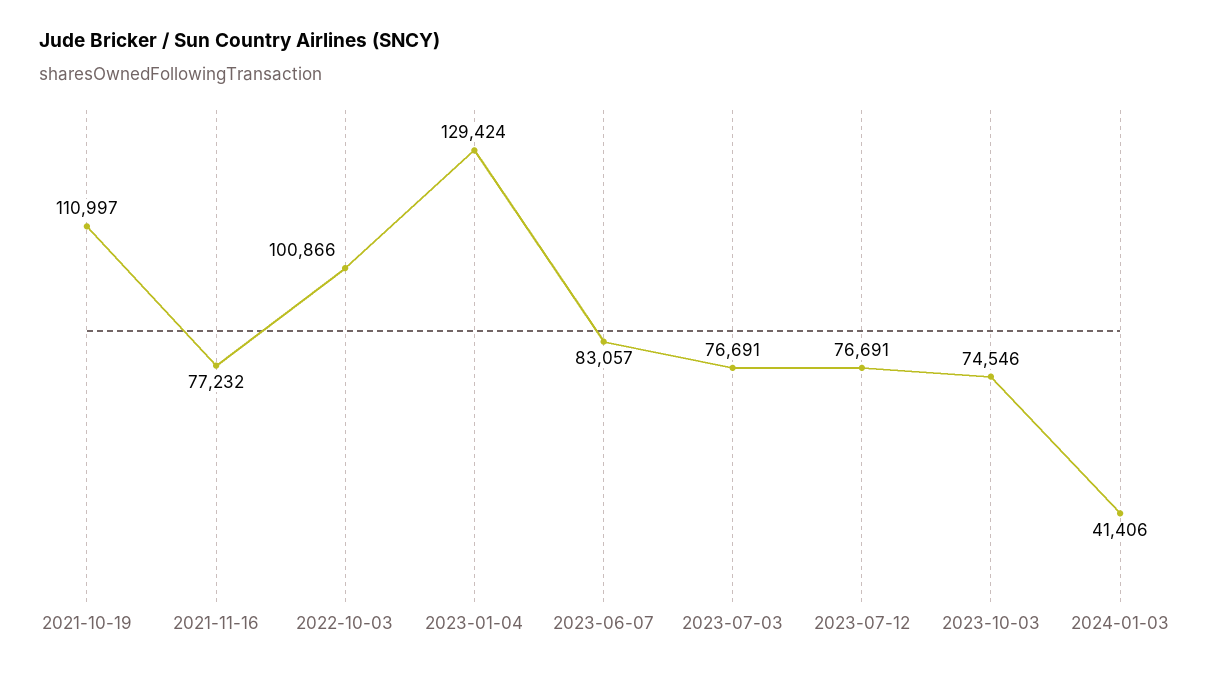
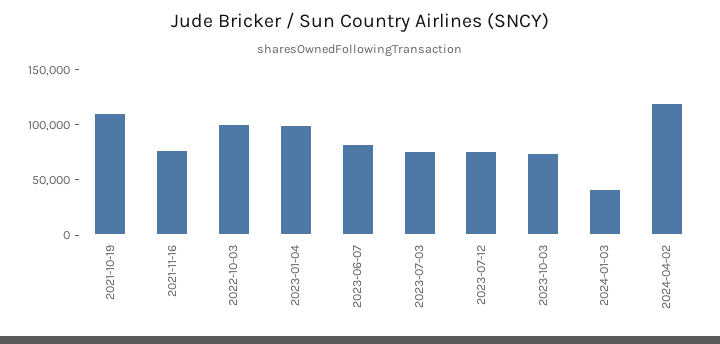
2023-01-04: 129424 -> 100000
2024-04-02: none -> 120000

